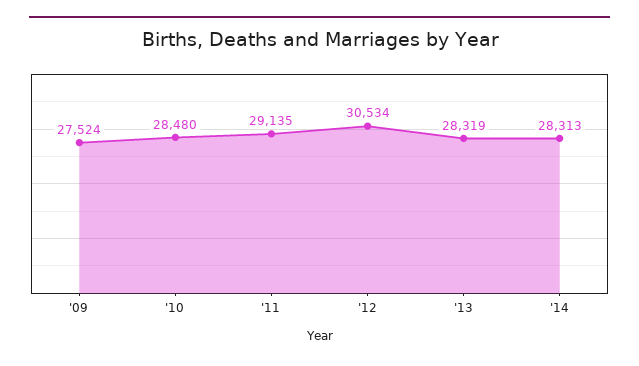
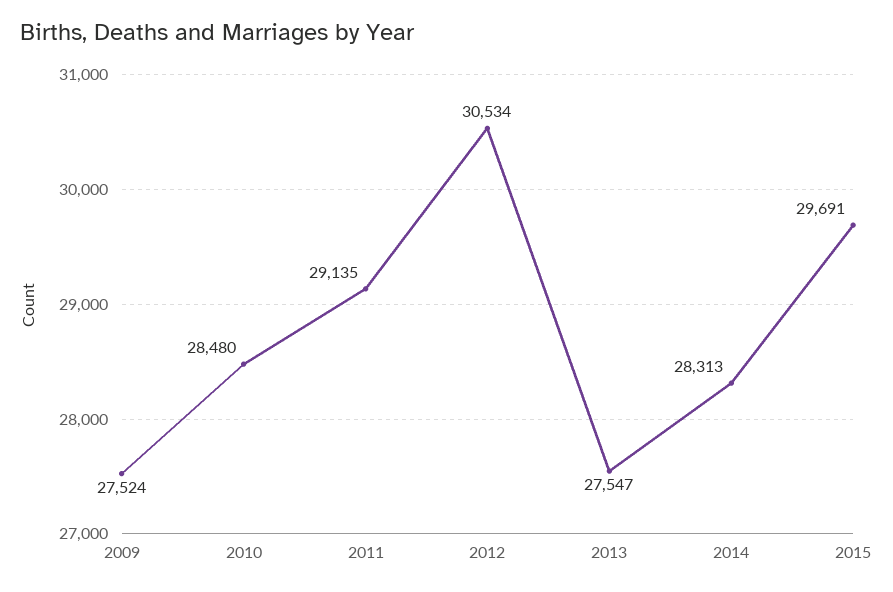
'13: 28319 -> 27547
2015: none -> 29691

